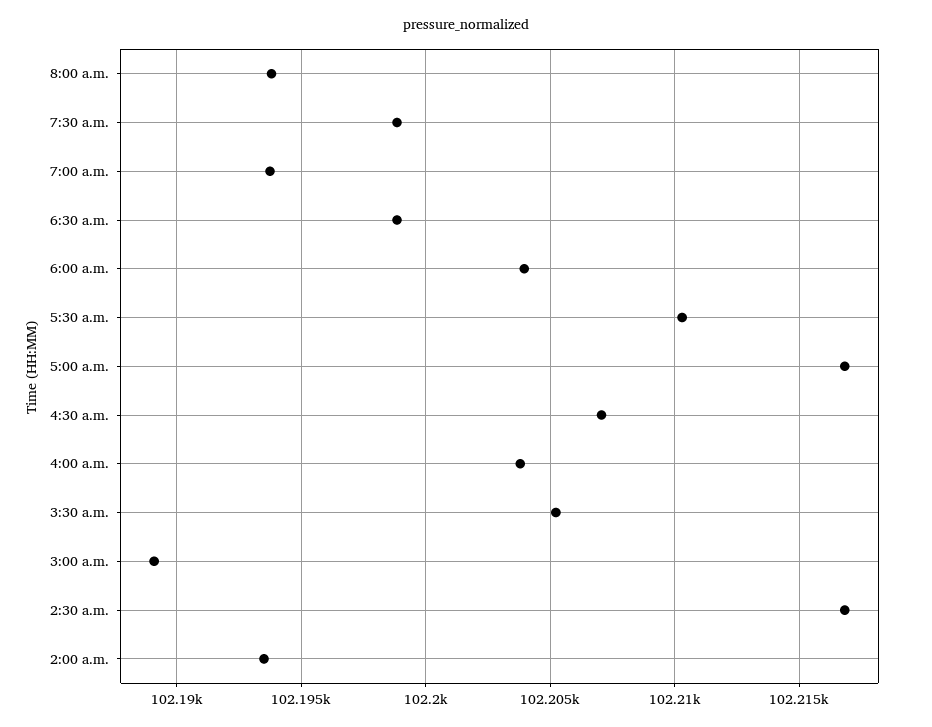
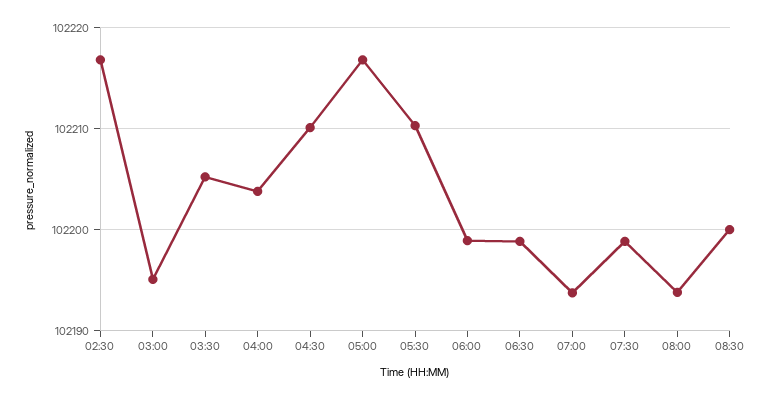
6:00 a.m.: 102204 -> 102199
4:30 a.m.: 102207 -> 102210
3:00 a.m.: 102189 -> 102195
2:00 a.m.: 102193.5 -> none
08:30: none -> 102200

